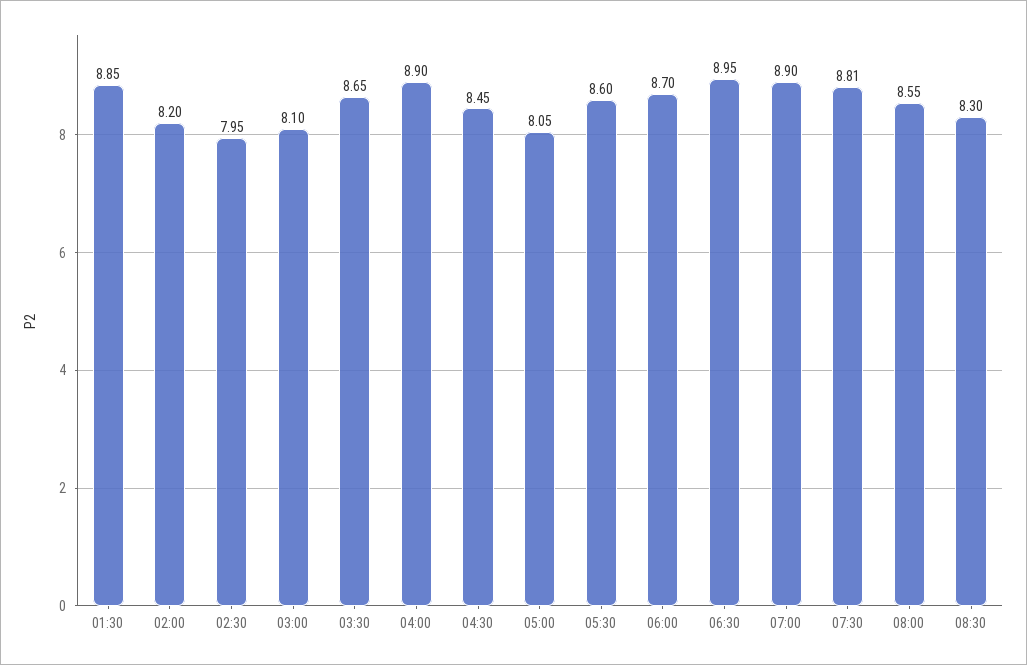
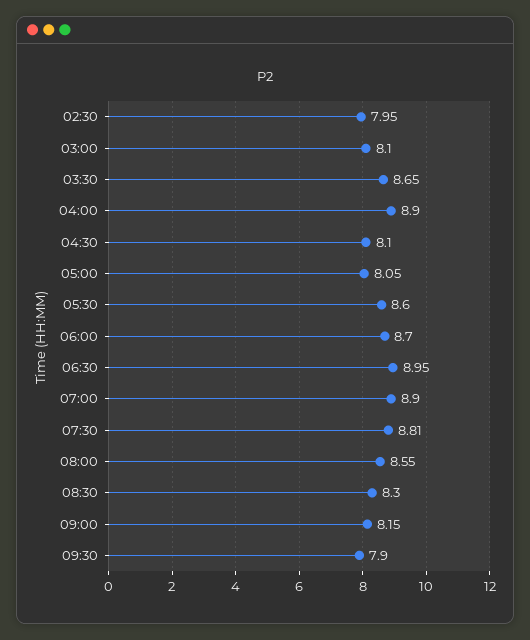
01:30: 8.85 -> none
02:00: 8.2 -> none
04:30: 8.45 -> 8.1
09:00: none -> 8.15
09:30: none -> 7.9

